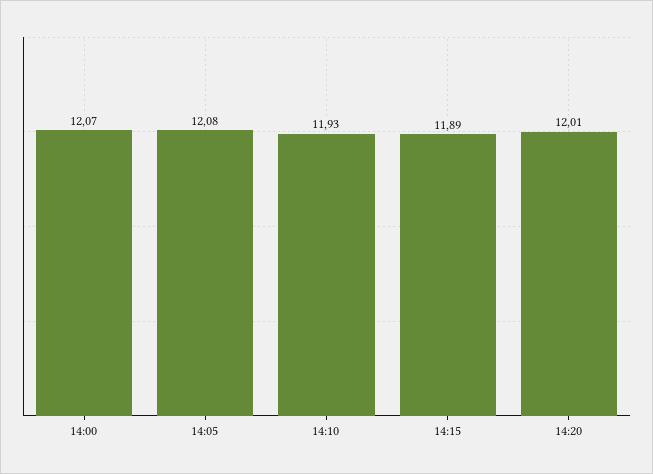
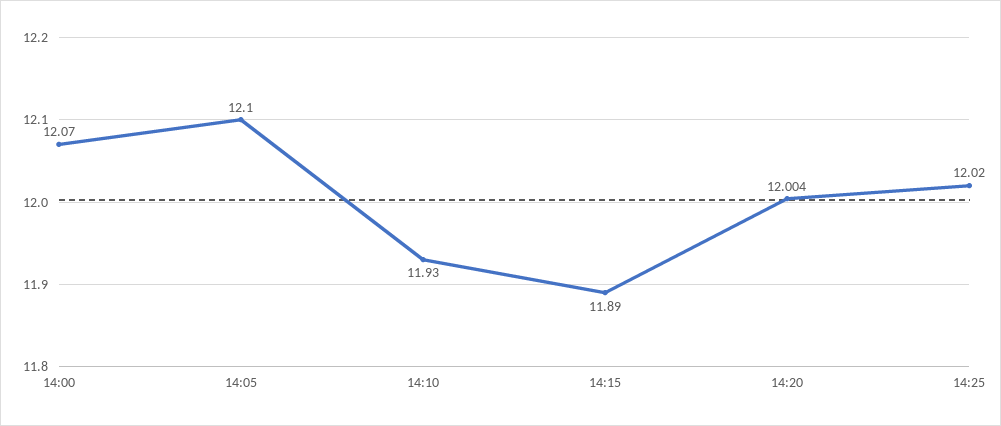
14:05: 12.08 -> 12.1
14:20: 12.01 -> 12.004
14:25: none -> 12.02

